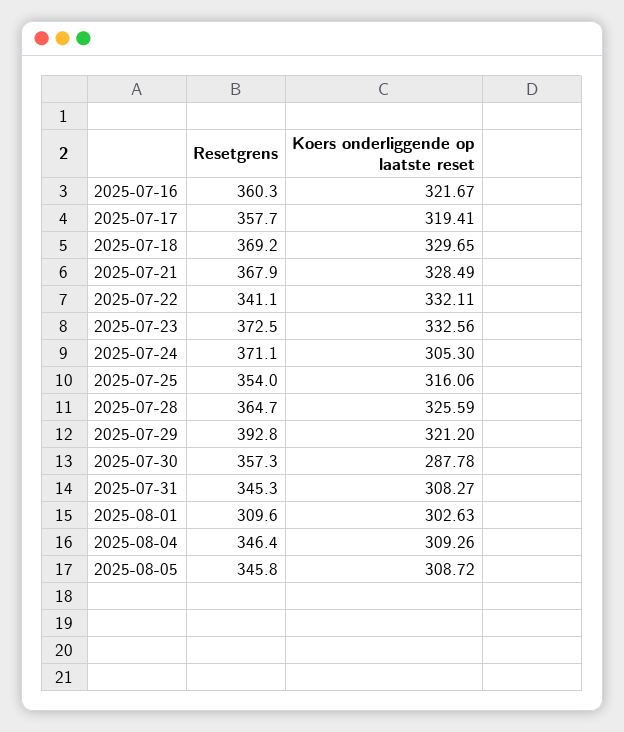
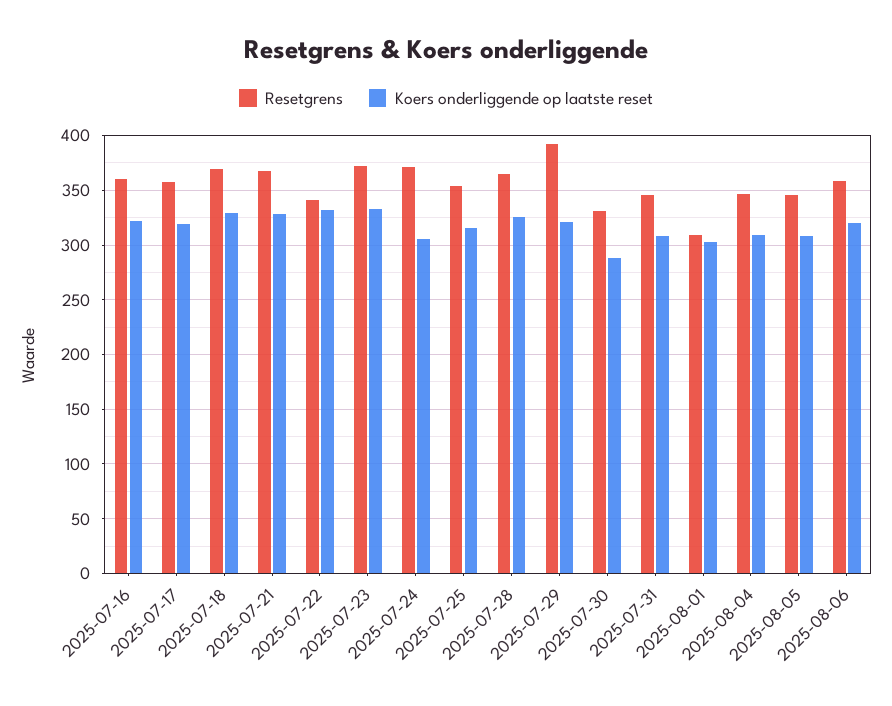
Resetgrens, 2025-07-30: 357.3 -> 330
Resetgrens, 2025-08-06: none -> 360
Koers onderliggende op laatste reset, 2025-08-06: none -> 320

